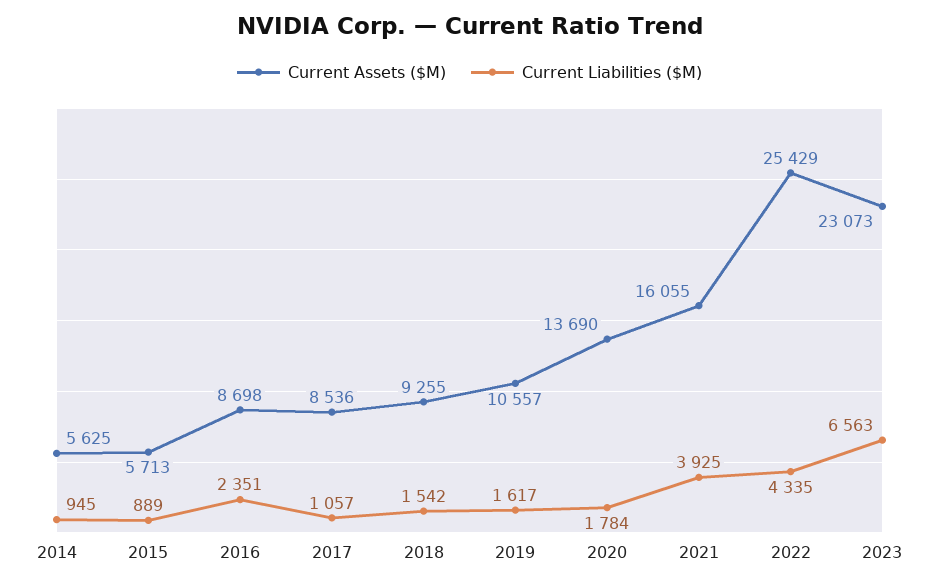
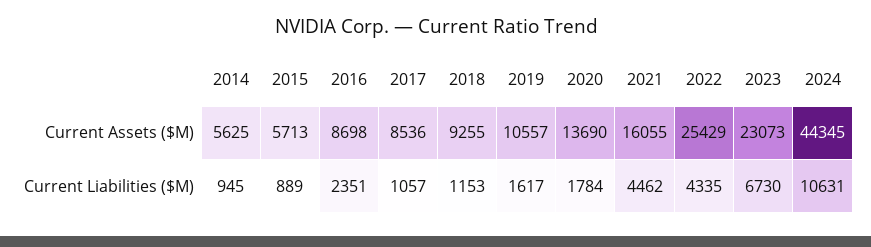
Current Liabilities ($M), 2018: 1542 -> 1153
Current Liabilities ($M), 2021: 3925 -> 4462
Current Liabilities ($M), 2023: 6563 -> 6730
Current Assets ($M), 2024: none -> 44345
Current Liabilities ($M), 2024: none -> 10631

